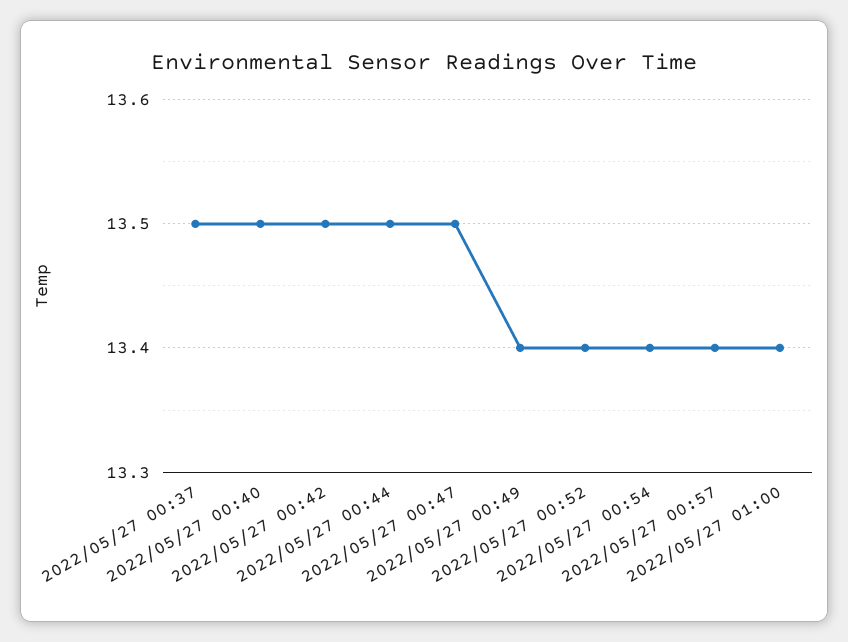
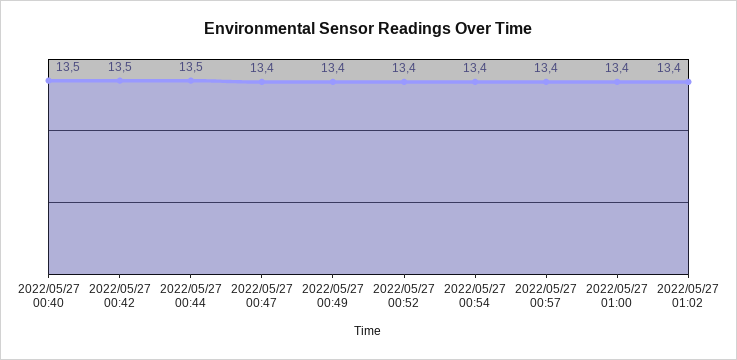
2022/05/27 00:37: 13.5 -> none
2022/05/27 00:47: 13.5 -> 13.4
2022/05/27 01:02: none -> 13.4

